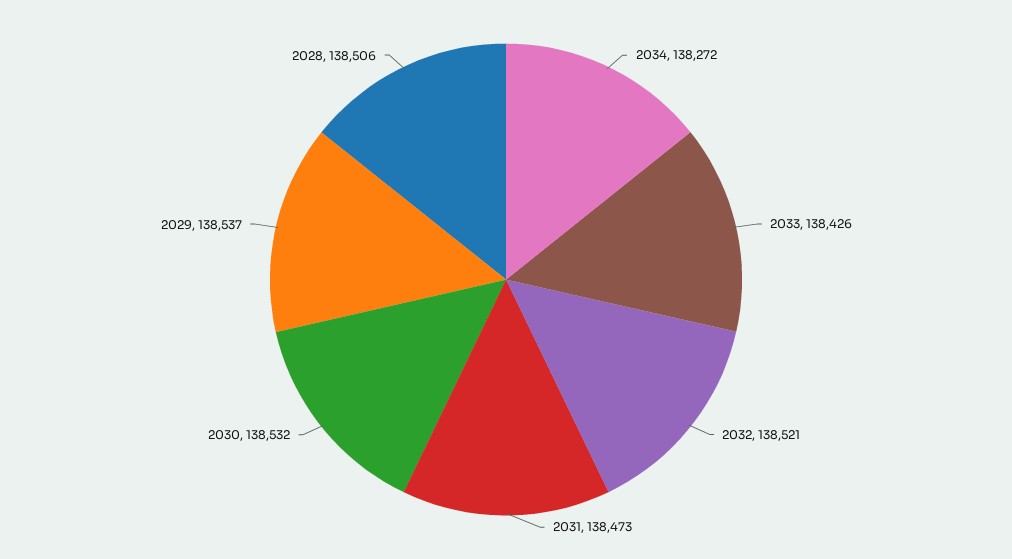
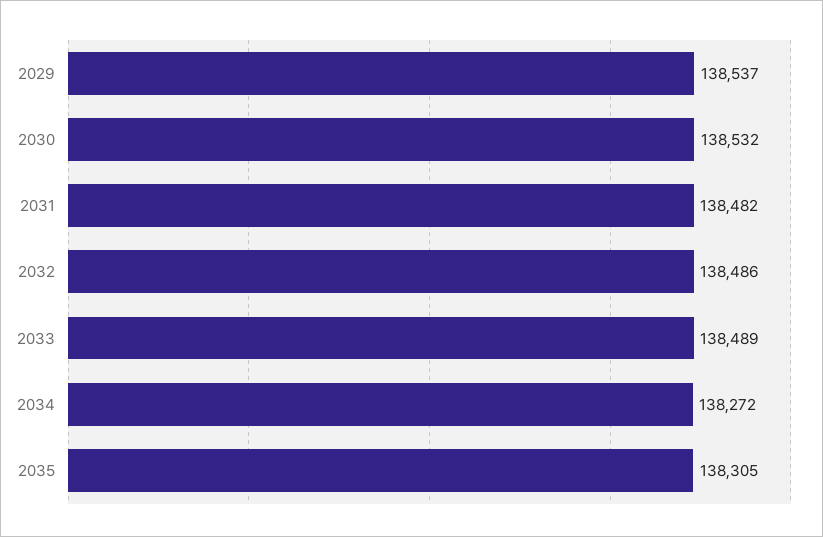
2033: 138426 -> 138489
2032: 138521 -> 138486
2031: 138473 -> 138482
2028: 138506 -> none
2035: none -> 138305

